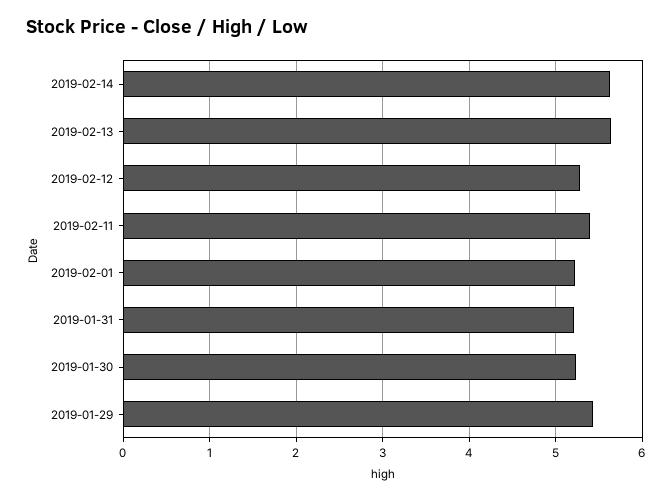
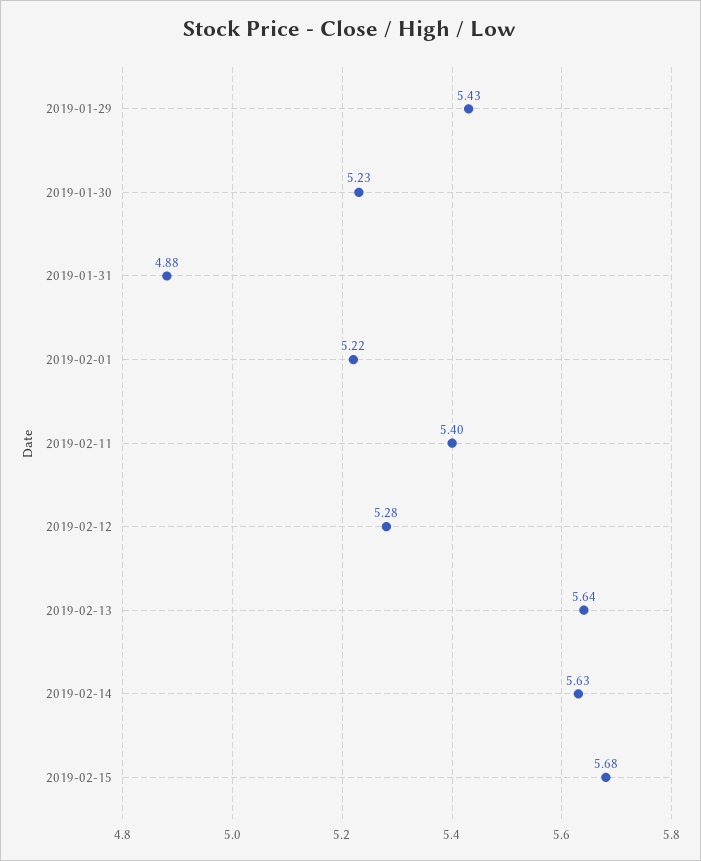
2019-01-31: 5.2 -> 4.88
2019-02-15: none -> 5.68

